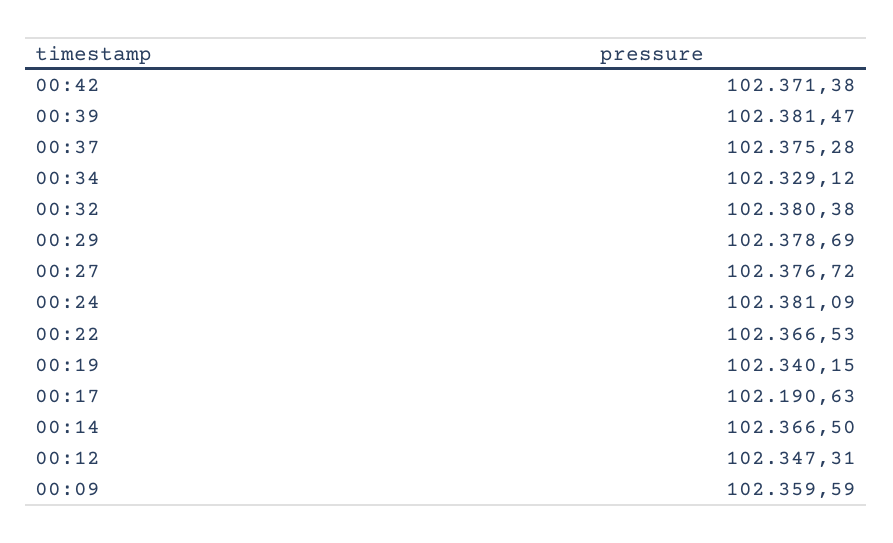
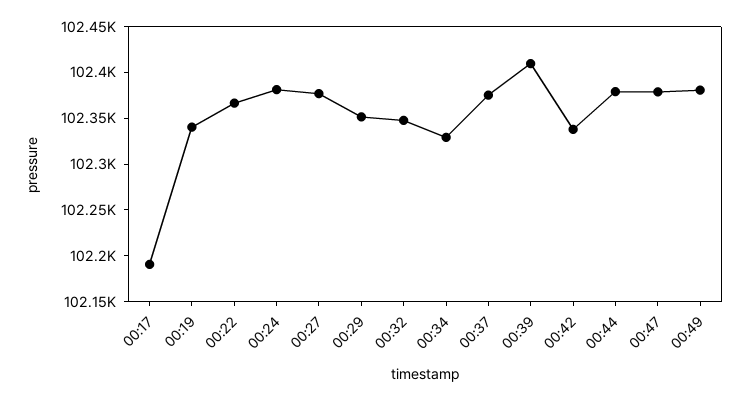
00:42: 102371.38 -> 102340
00:39: 102381.47 -> 102410
00:32: 102380.38 -> 102350
00:29: 102378.69 -> 102350
00:14: 102366.5 -> none
00:12: 102347.31 -> none
00:09: 102359.59 -> none
00:44: none -> 102380
00:47: none -> 102380
00:49: none -> 102380

